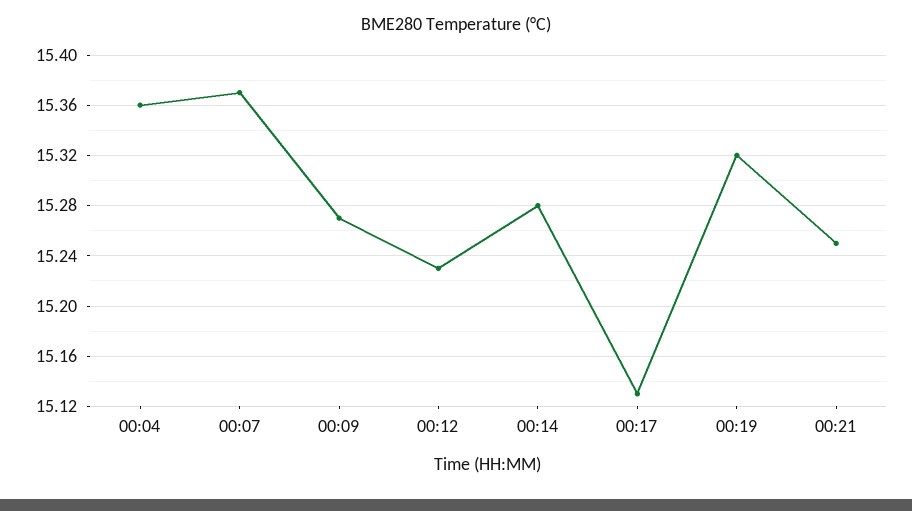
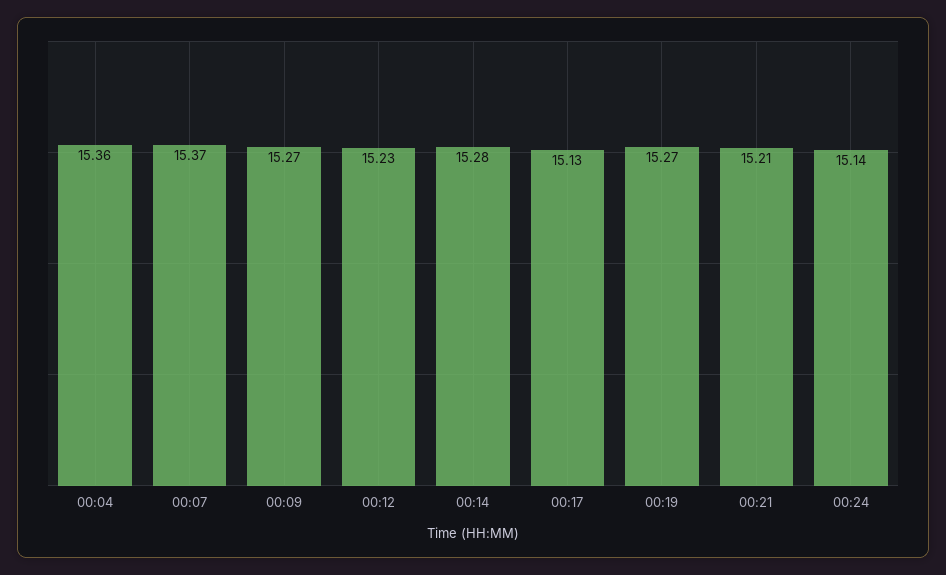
00:19: 15.32 -> 15.27
00:21: 15.25 -> 15.21
00:24: none -> 15.14

